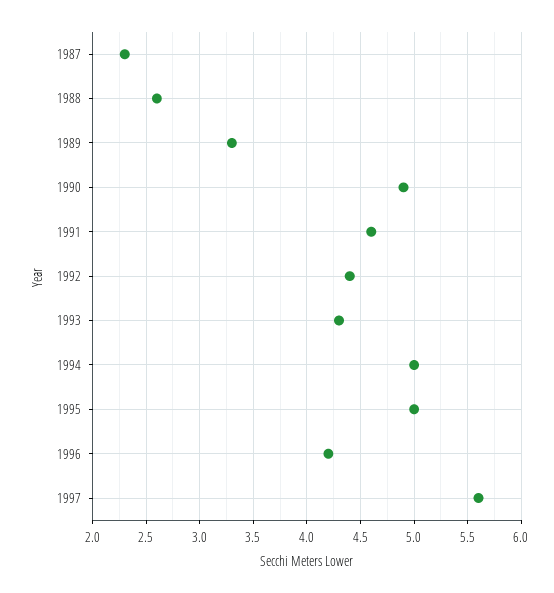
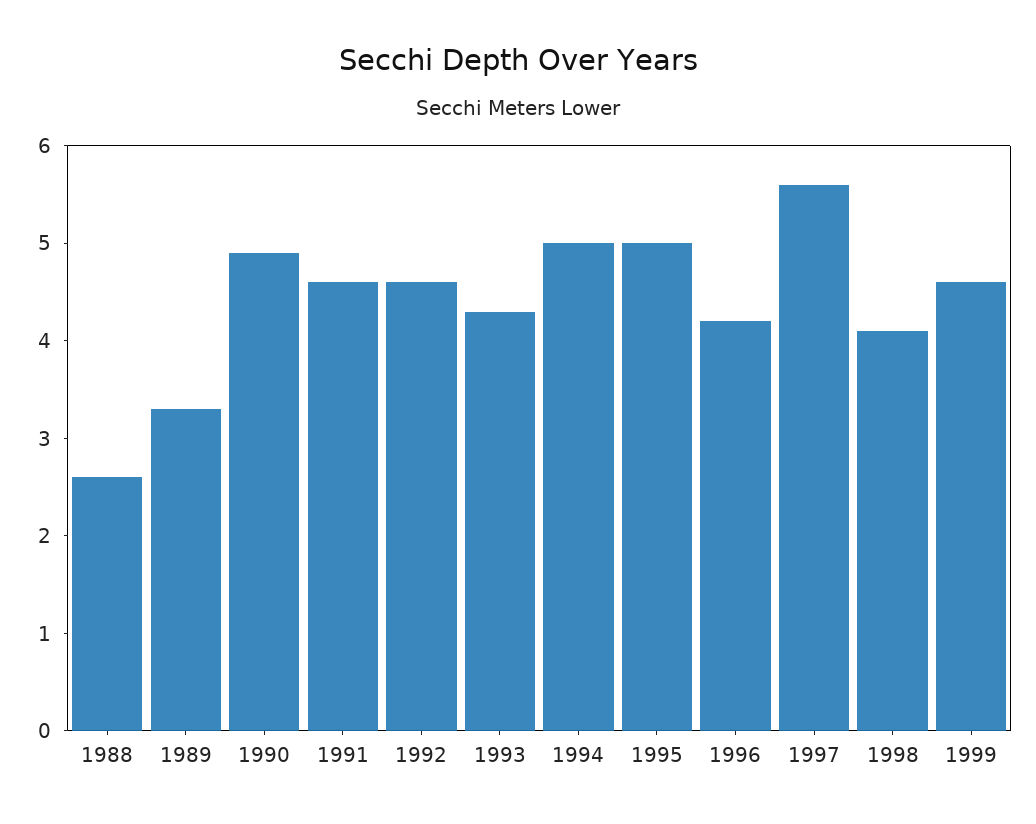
1987: 2.3 -> none
1992: 4.4 -> 4.6
1998: none -> 4.1
1999: none -> 4.6

